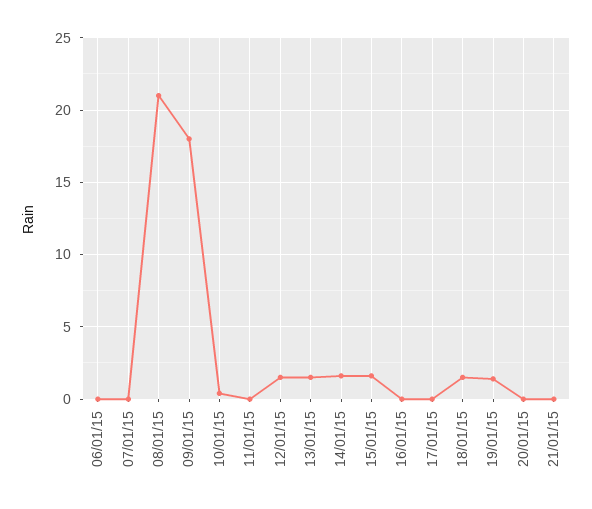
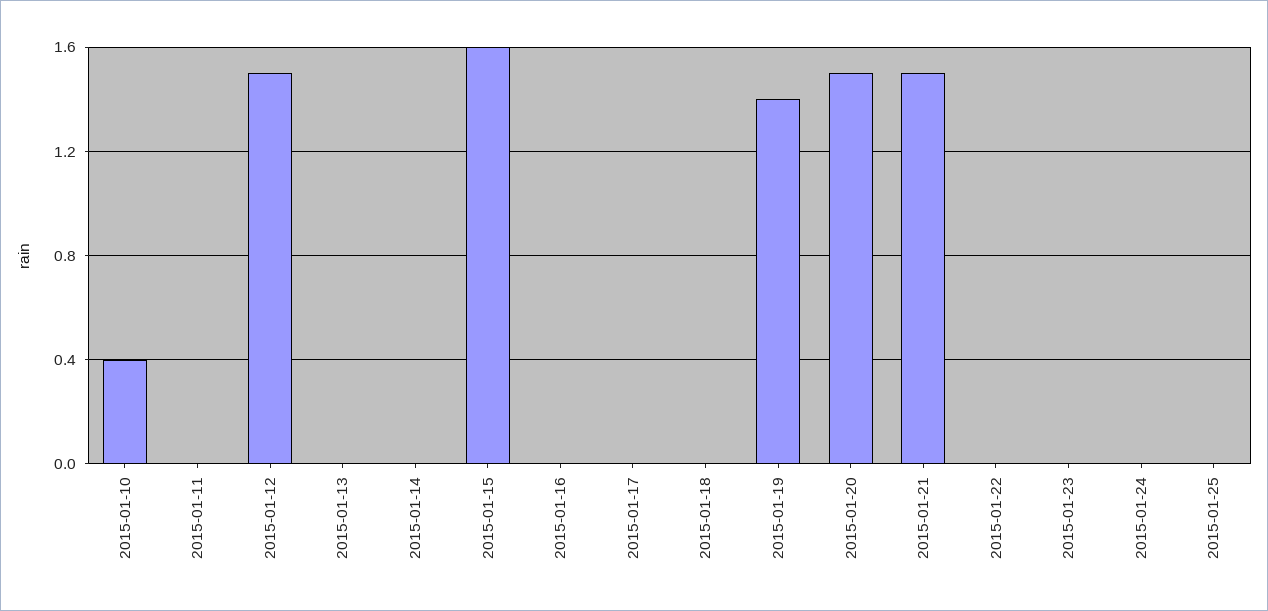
06/01/15: 0 -> none
07/01/15: 0 -> none
08/01/15: 21 -> none
09/01/15: 18 -> none
13/01/15: 1.5 -> 0
14/01/15: 1.5 -> 0
18/01/15: 1.5 -> 0
20/01/15: 0 -> 1.5
21/01/15: 0 -> 1.5
2015-01-22: none -> 0
2015-01-23: none -> 0
2015-01-24: none -> 0
2015-01-25: none -> 0

